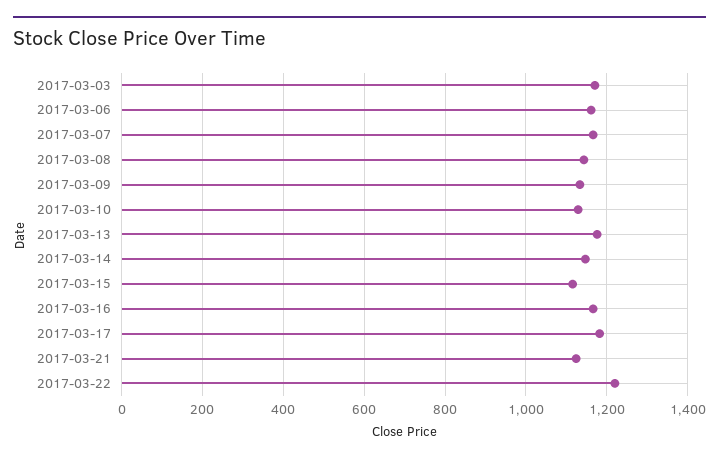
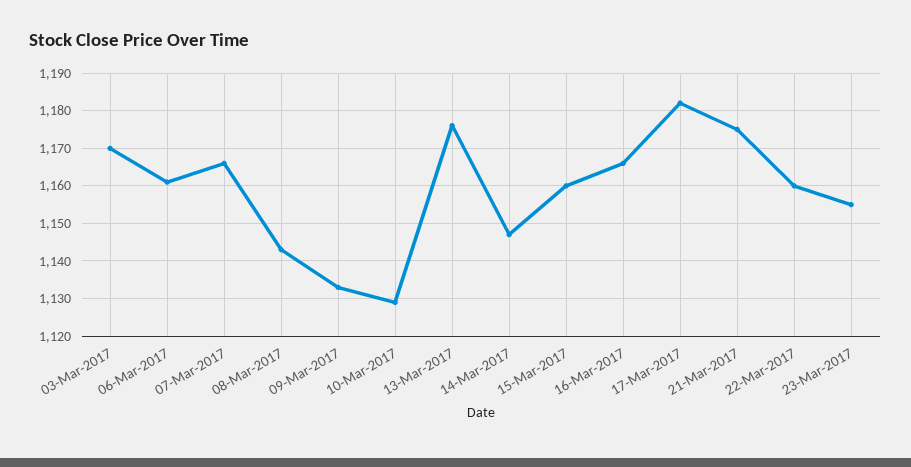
2017-03-15: 1120 -> 1160
2017-03-21: 1120 -> 1175
2017-03-22: 1220 -> 1160
23-Mar-2017: none -> 1155

